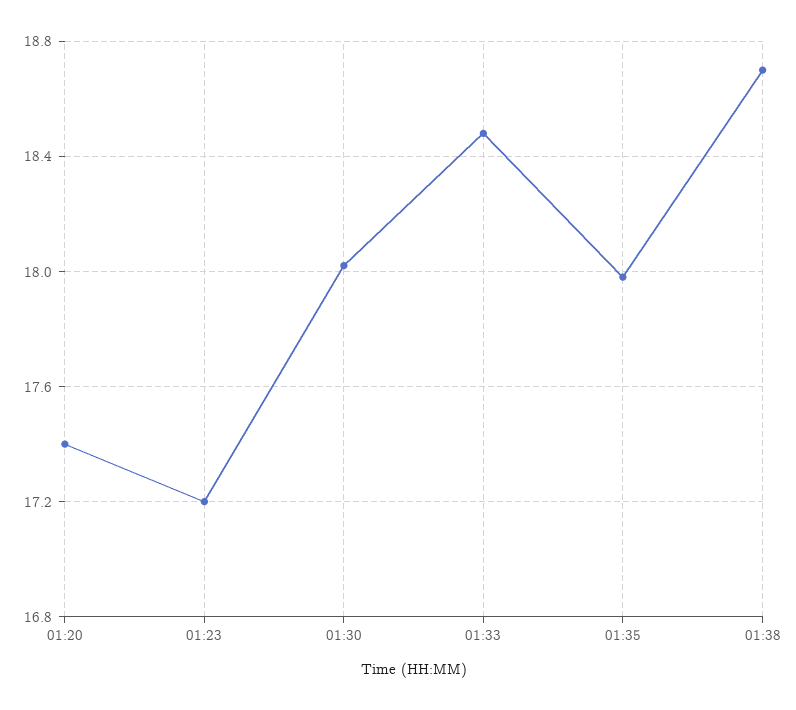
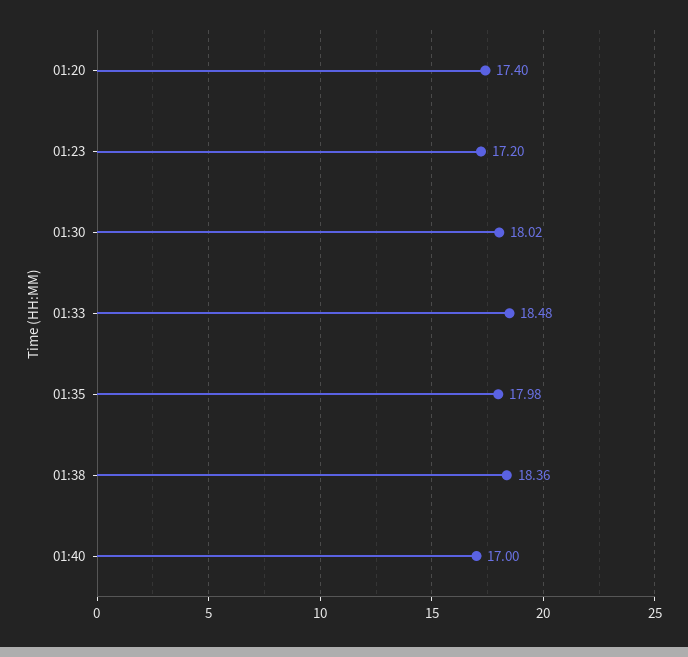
01:38: 18.7 -> 18.36
01:40: none -> 17

